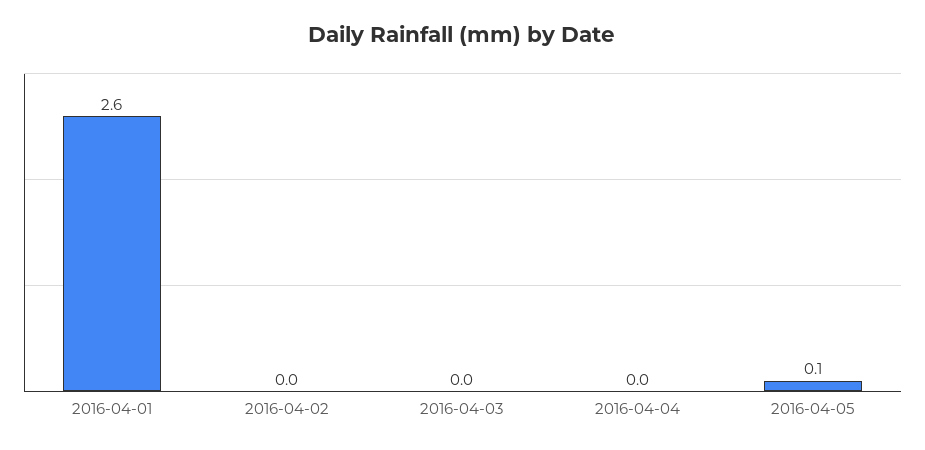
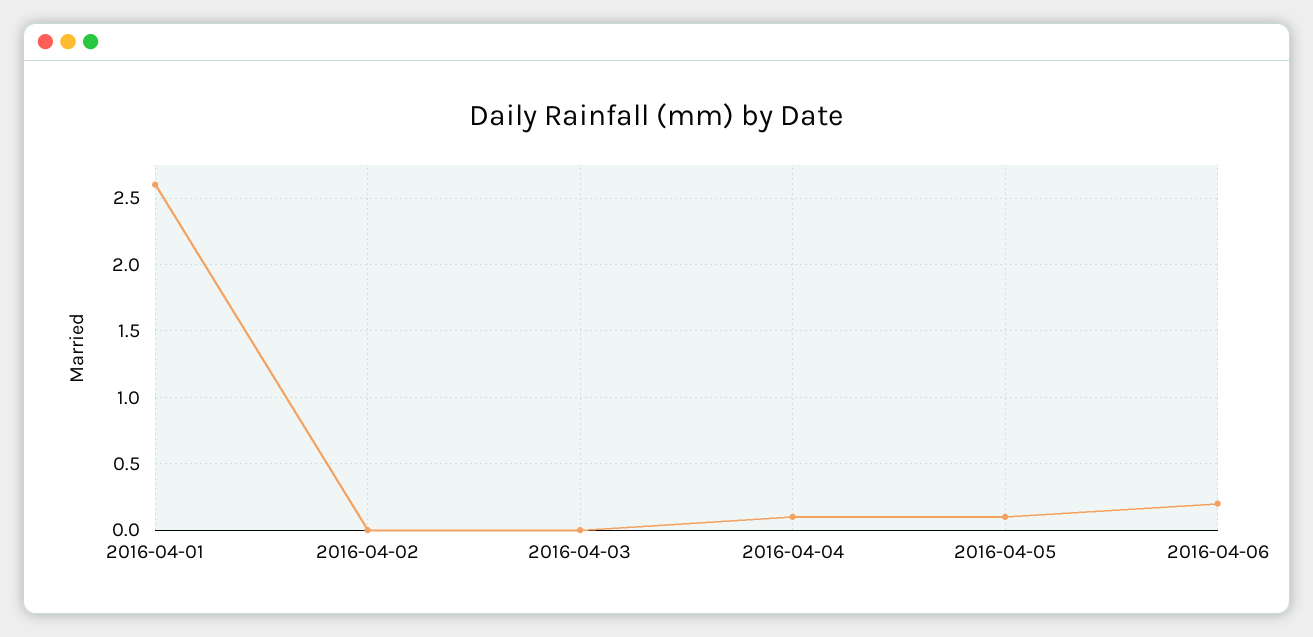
2016-04-04: 0 -> 0.1
2016-04-06: none -> 0.2

